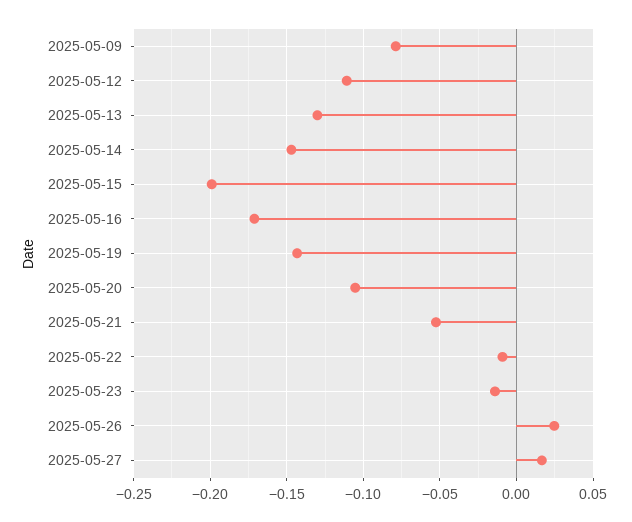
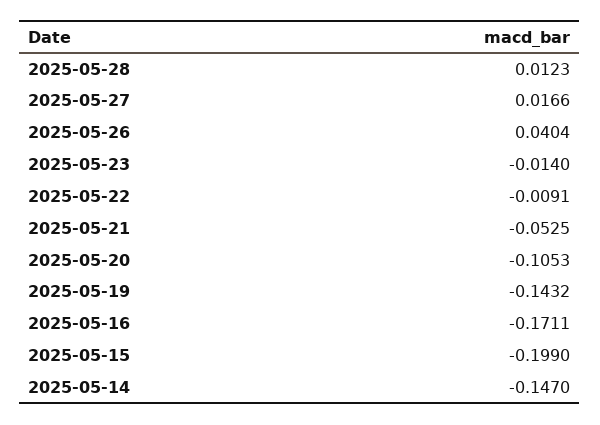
2025-05-09: -0.08 -> none
2025-05-12: -0.11 -> none
2025-05-13: -0.13 -> none
2025-05-26: 0.025 -> 0.0404
2025-05-28: none -> 0.0123

